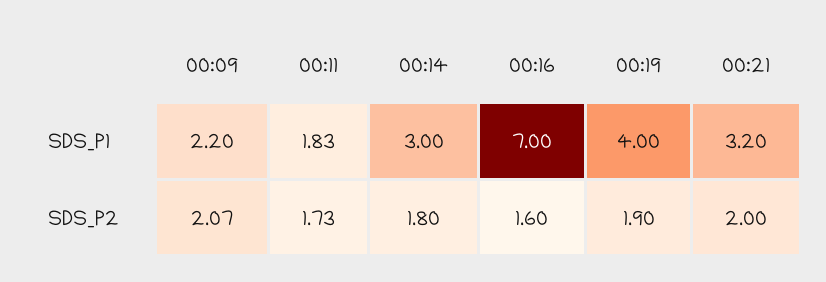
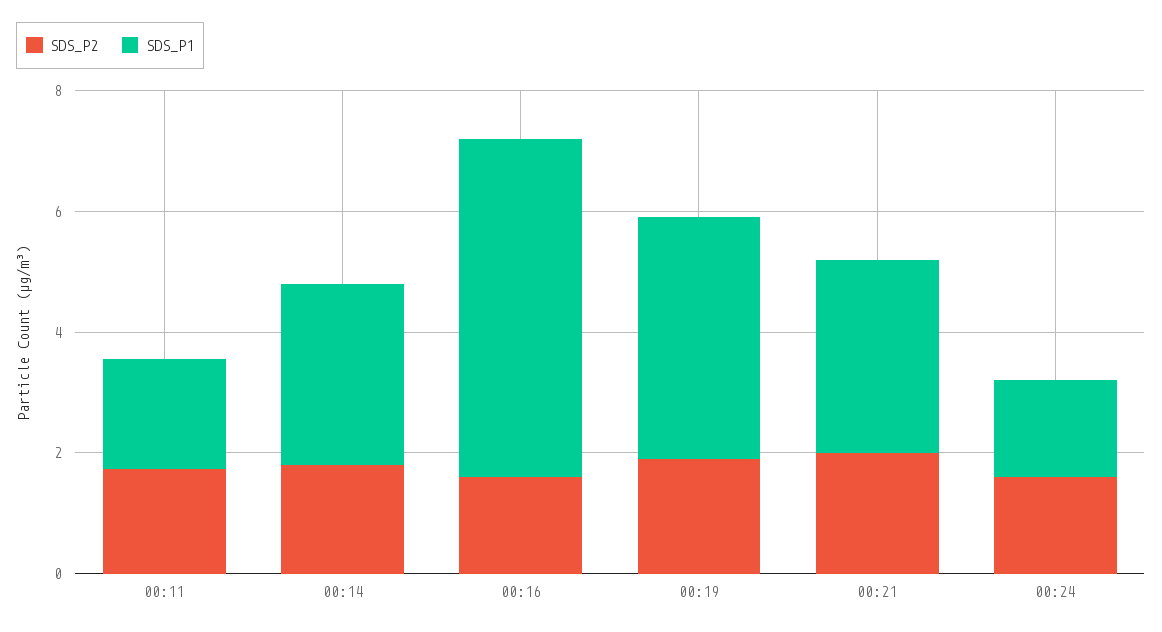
SDS_P1, 00:09: 2.2 -> none
SDS_P1, 00:16: 7 -> 5.5
SDS_P2, 00:09: 2.07 -> none
SDS_P2, 00:24: none -> 1.5
SDS_P1, 00:24: none -> 1.5

